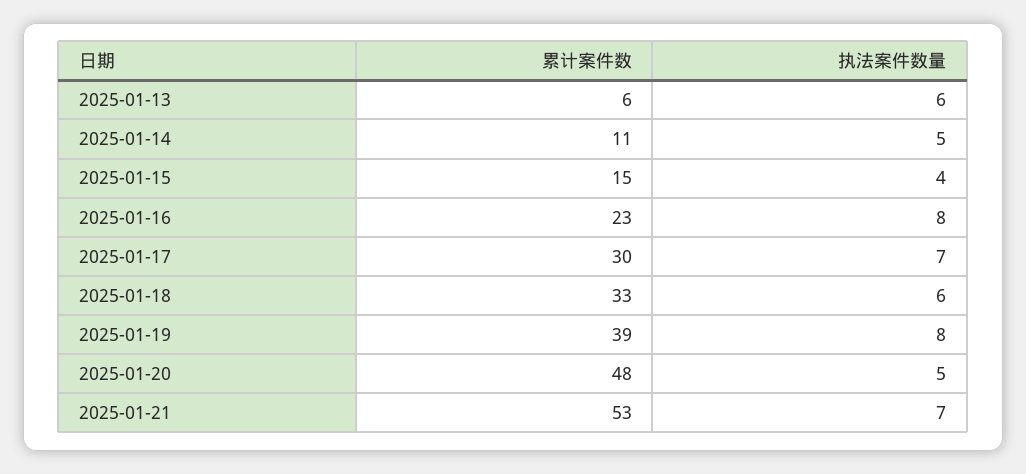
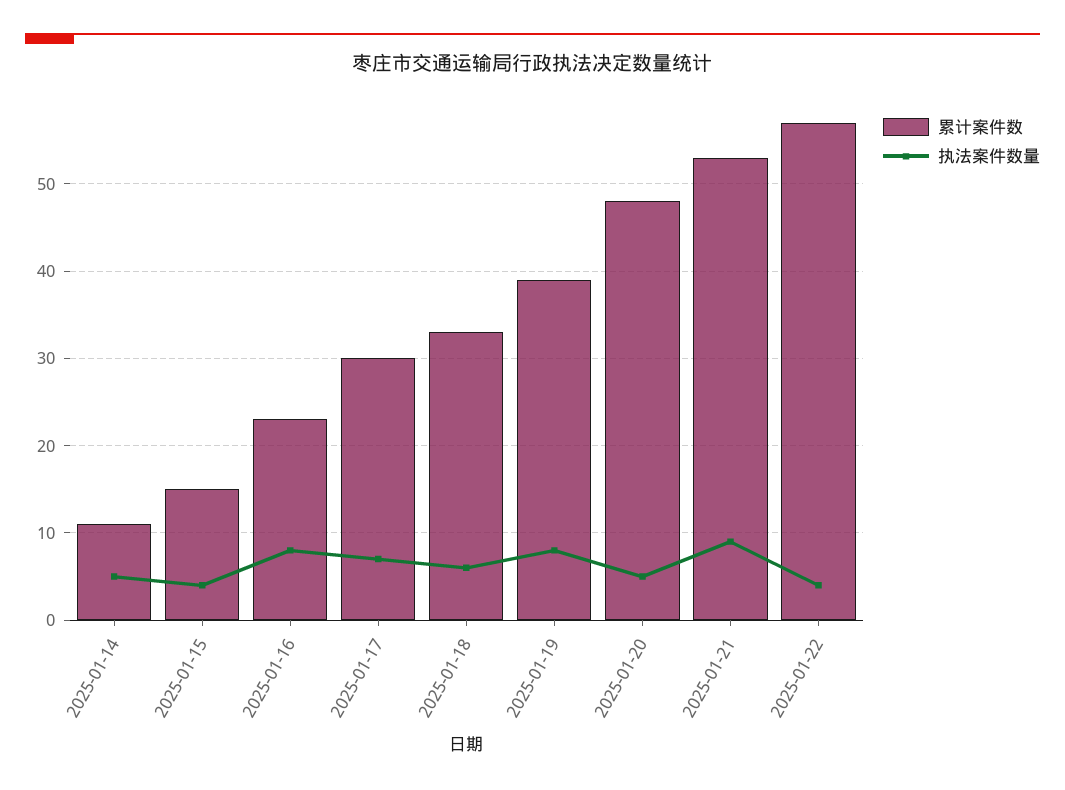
累计案件数, 2025-01-13: 6 -> none
执法案件数量, 2025-01-13: 6 -> none
执法案件数量, 2025-01-21: 7 -> 9
累计案件数, 2025-01-22: none -> 57
执法案件数量, 2025-01-22: none -> 4

